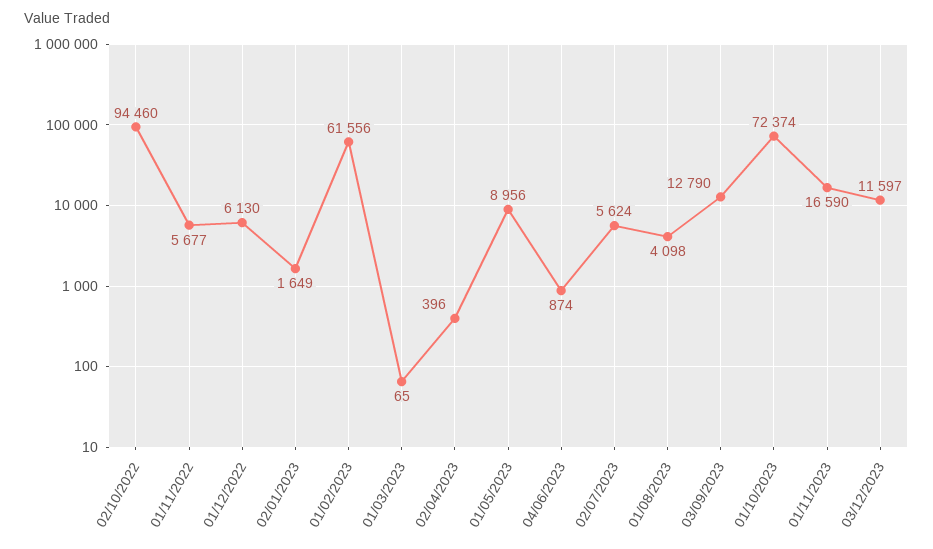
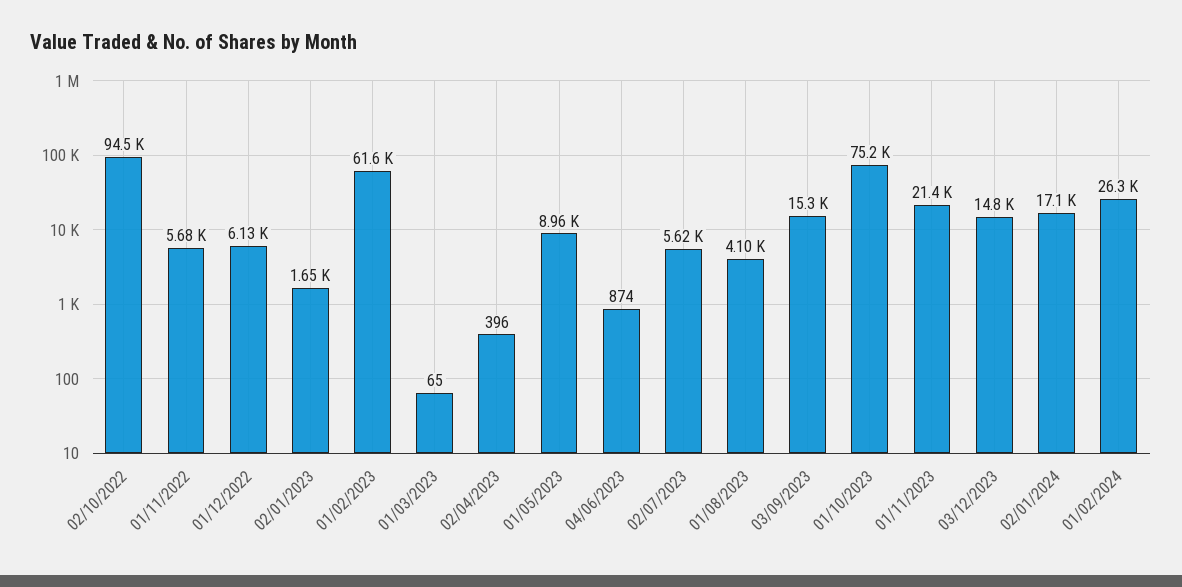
03/09/2023: 12790 -> 15300
01/10/2023: 72374 -> 75200
01/11/2023: 16590 -> 21400
03/12/2023: 11597 -> 14800
02/01/2024: none -> 17100
01/02/2024: none -> 26300

